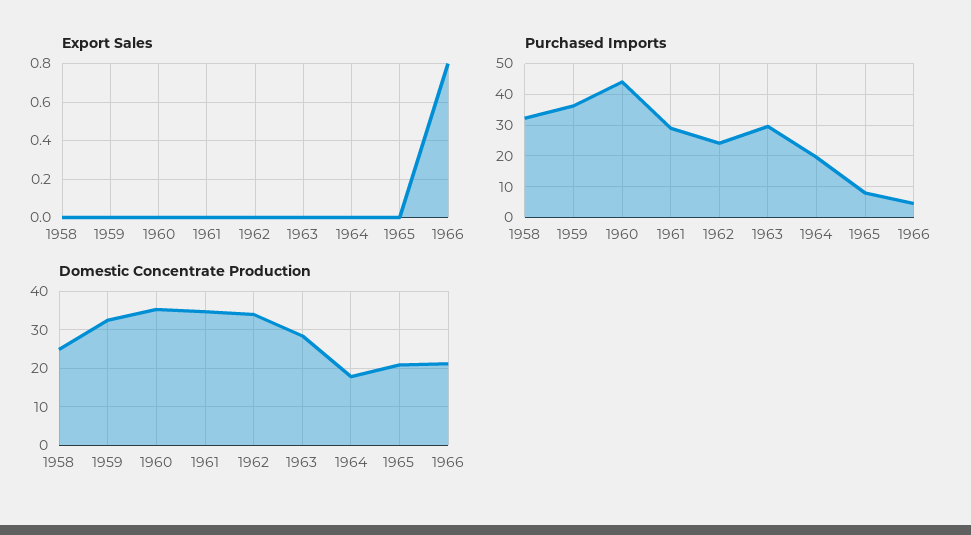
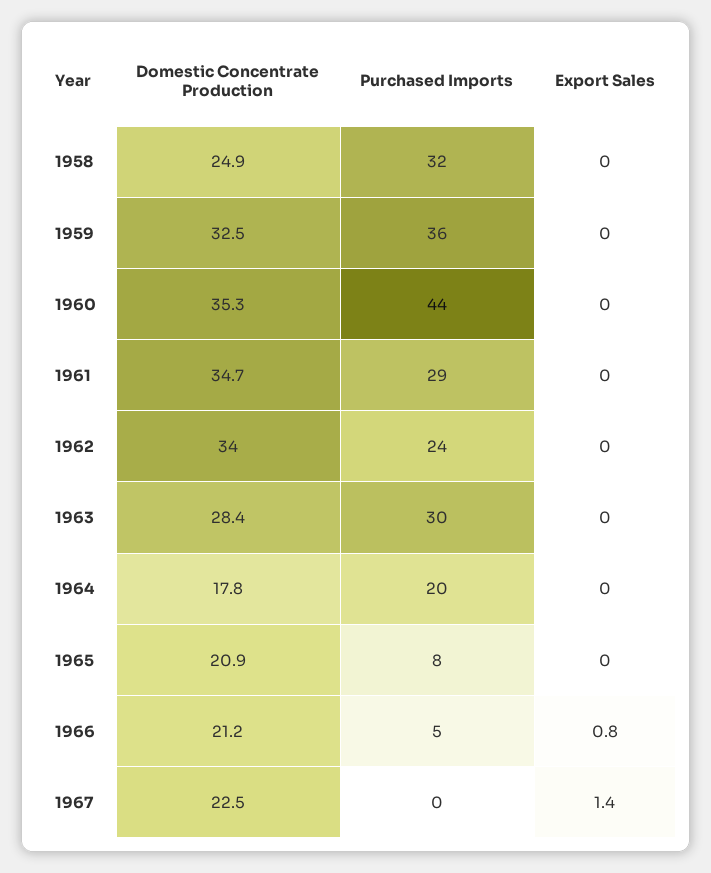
Domestic Concentrate Production, 1967: none -> 22.5
Purchased Imports, 1967: none -> 0
Export Sales, 1967: none -> 1.4

